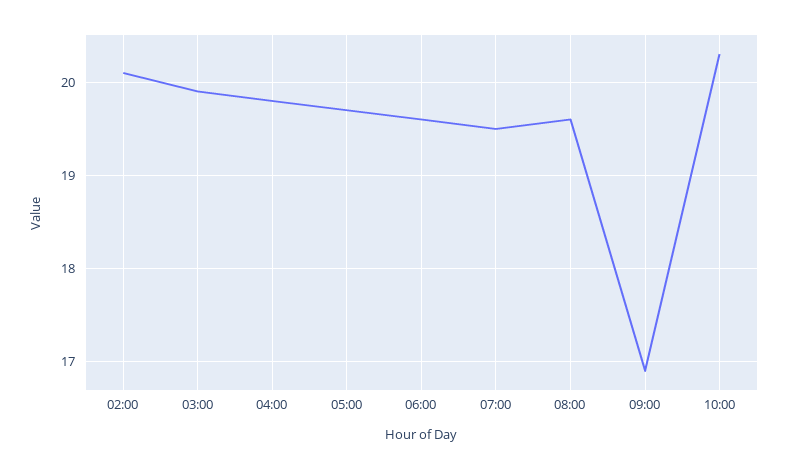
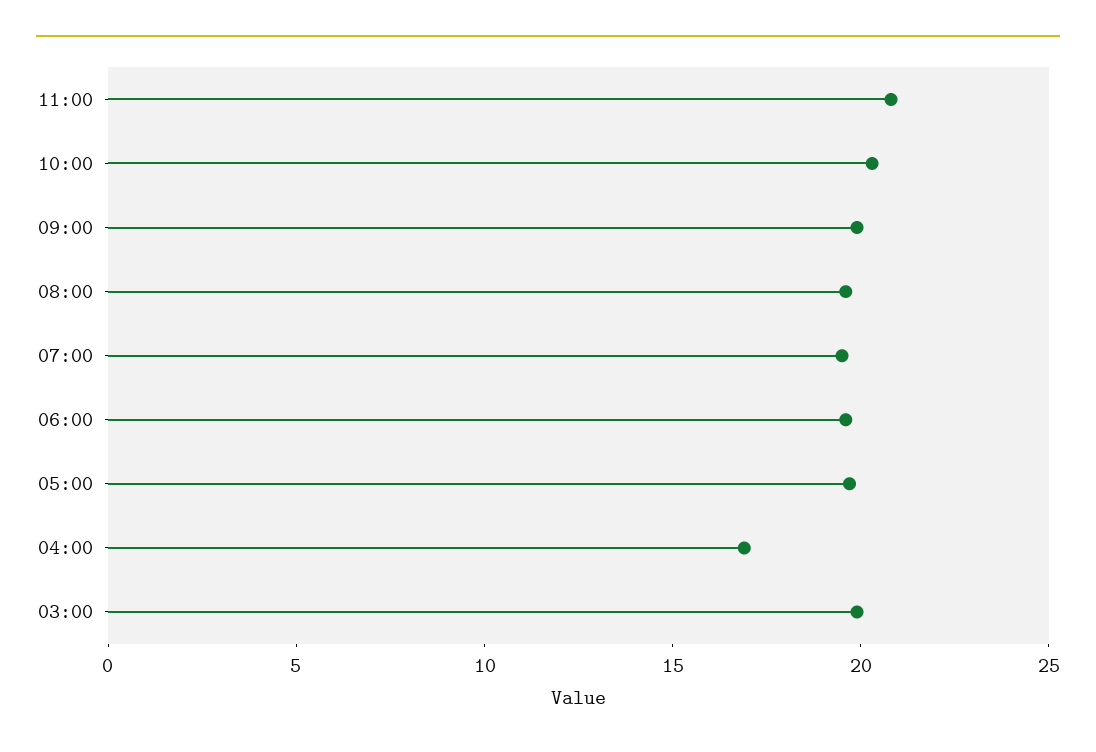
02:00: 20.1 -> none
04:00: 19.8 -> 17
09:00: 16.9 -> 20
11:00: none -> 21

